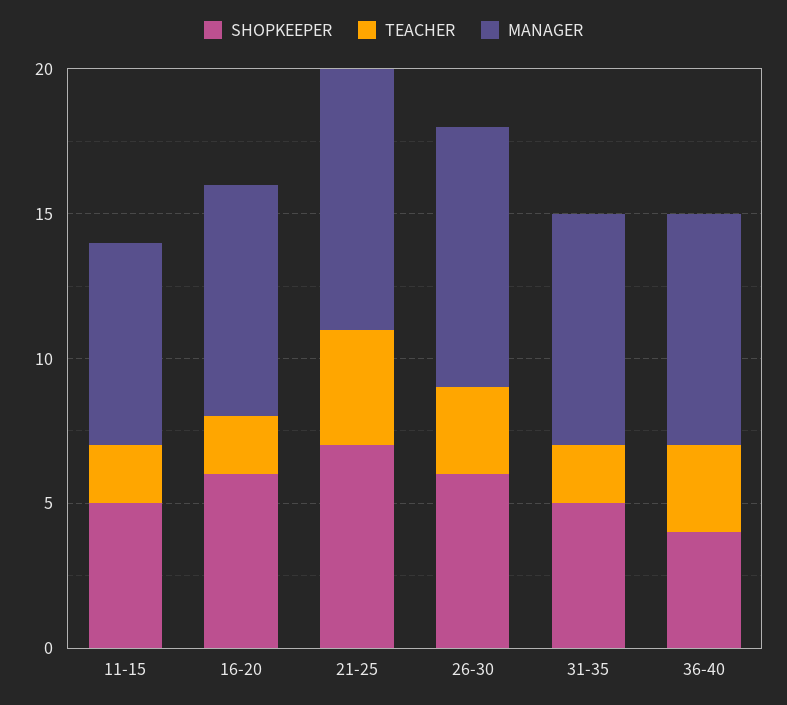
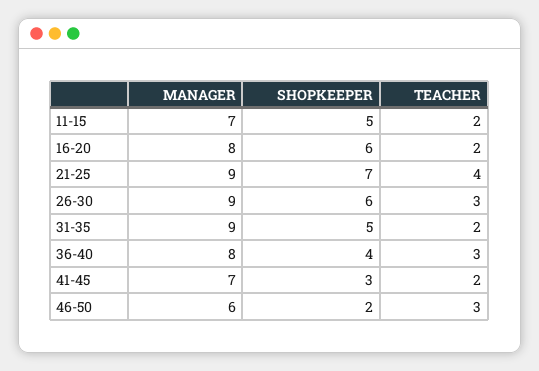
MANAGER, 31-35: 8 -> 9
MANAGER, 41-45: none -> 7
SHOPKEEPER, 41-45: none -> 3
TEACHER, 41-45: none -> 2
MANAGER, 46-50: none -> 6
SHOPKEEPER, 46-50: none -> 2
TEACHER, 46-50: none -> 3

